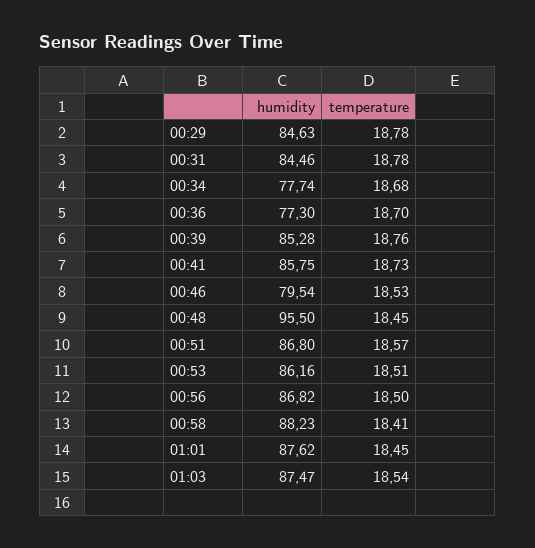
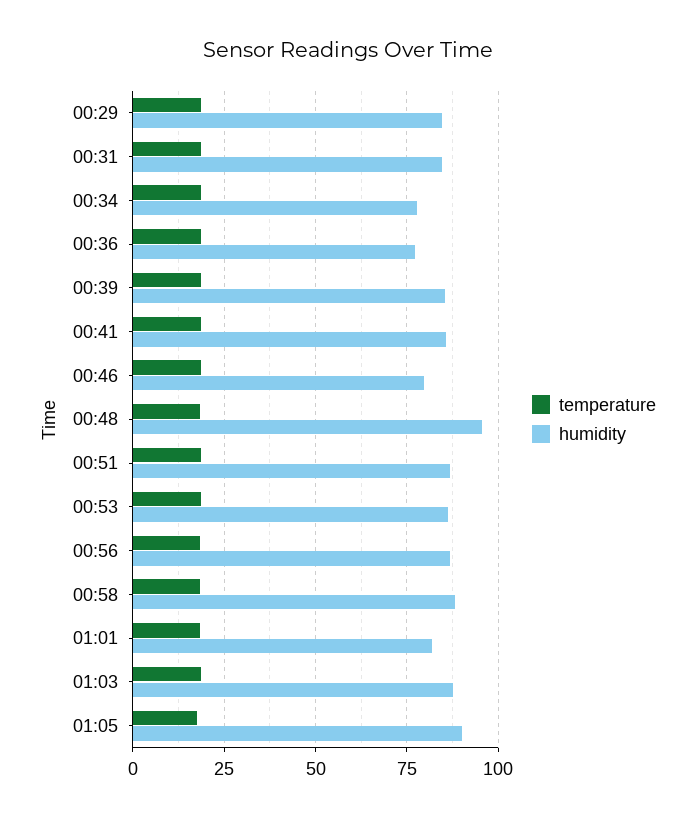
humidity, 01:01: 87.62 -> 82.5
temperature, 01:05: none -> 17.5
humidity, 01:05: none -> 90

